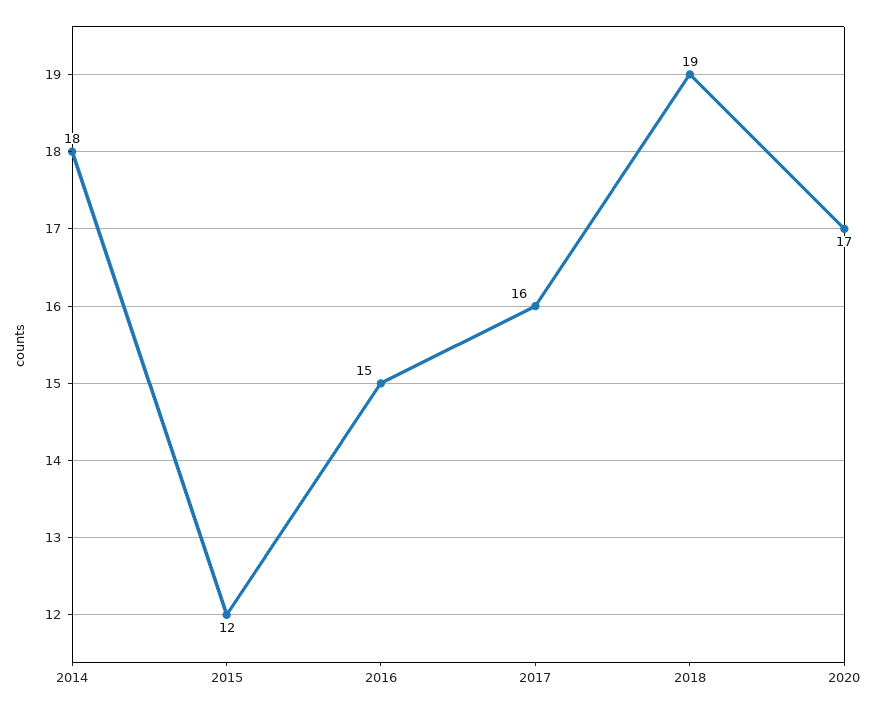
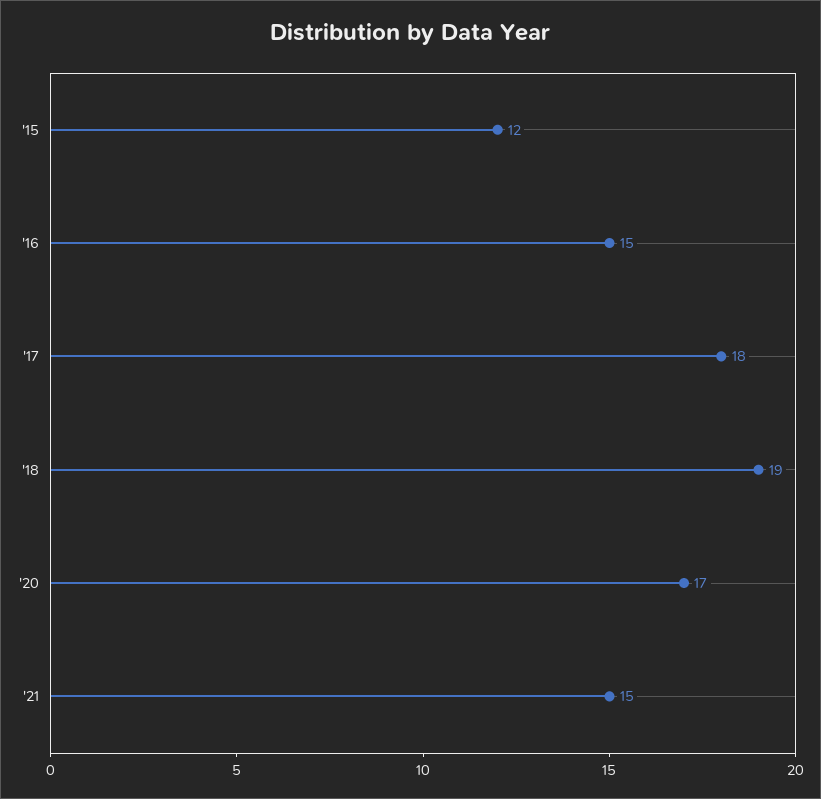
2014: 18 -> none
2017: 16 -> 18
'21: none -> 15

